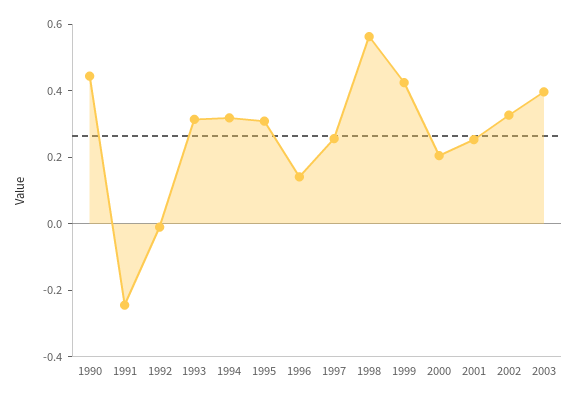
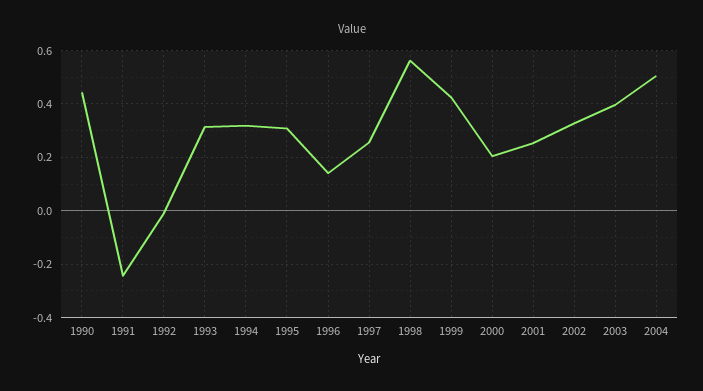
2004: none -> 0.5

